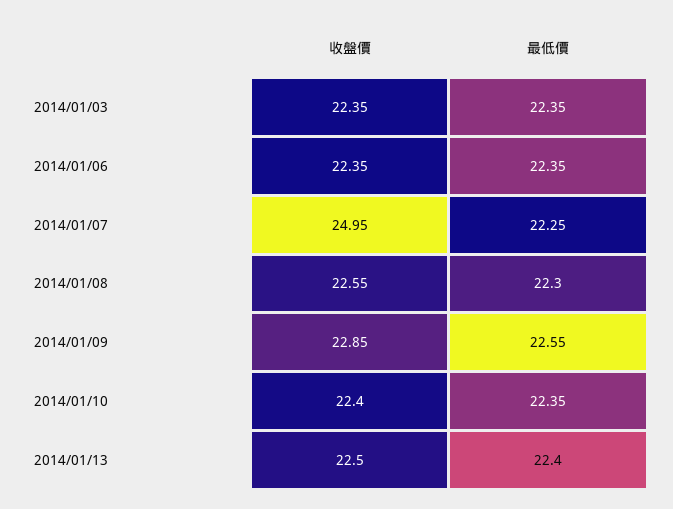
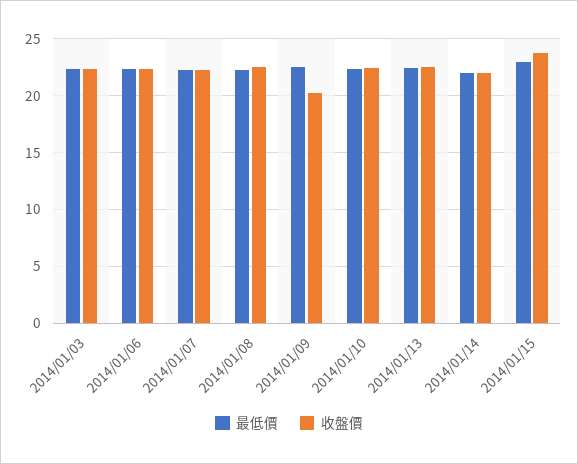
收盤價, 2014/01/07: 24.95 -> 22
收盤價, 2014/01/09: 22.85 -> 20
最低價, 2014/01/14: none -> 22
收盤價, 2014/01/14: none -> 22
最低價, 2014/01/15: none -> 23
收盤價, 2014/01/15: none -> 24

